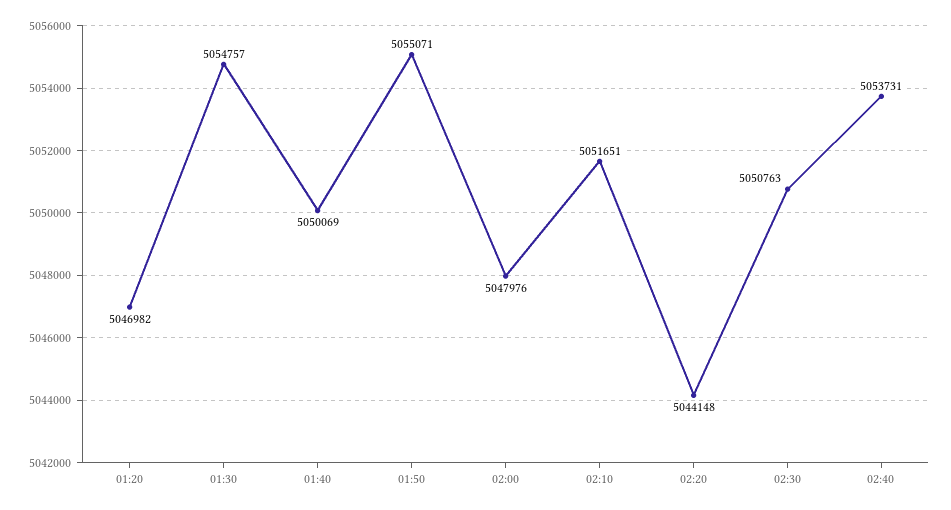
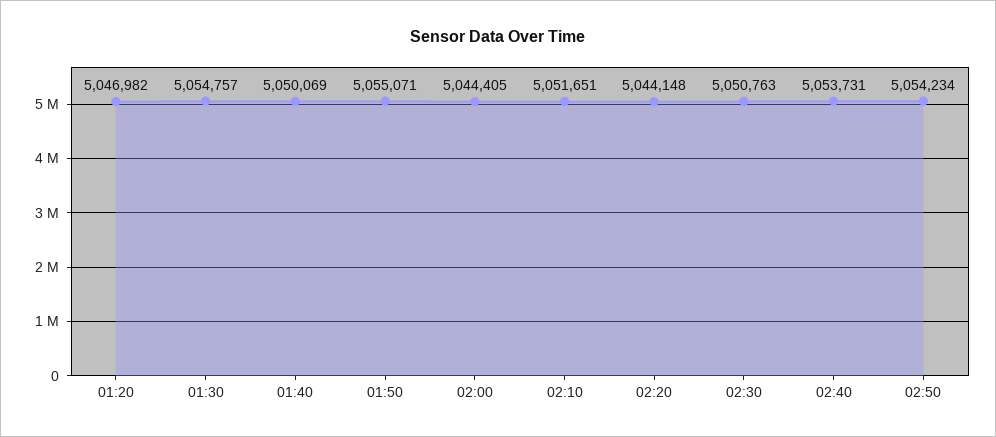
02:00: 5047976 -> 5044405
02:50: none -> 5054234

